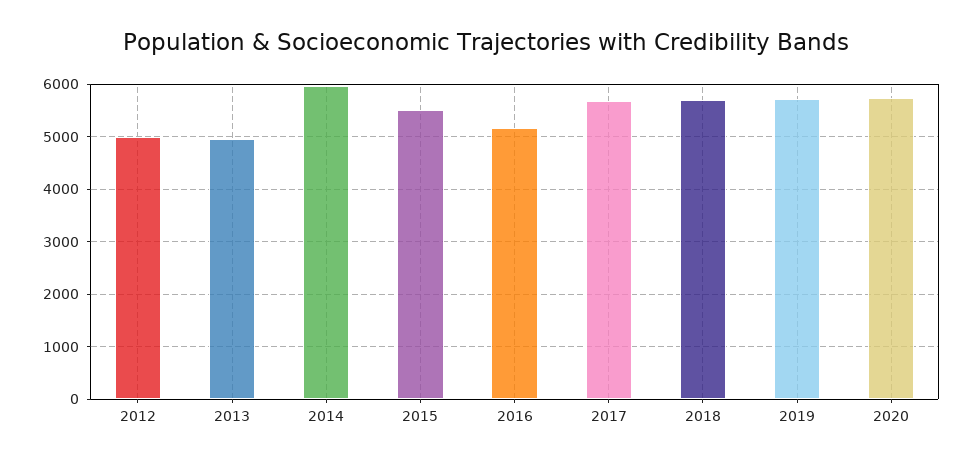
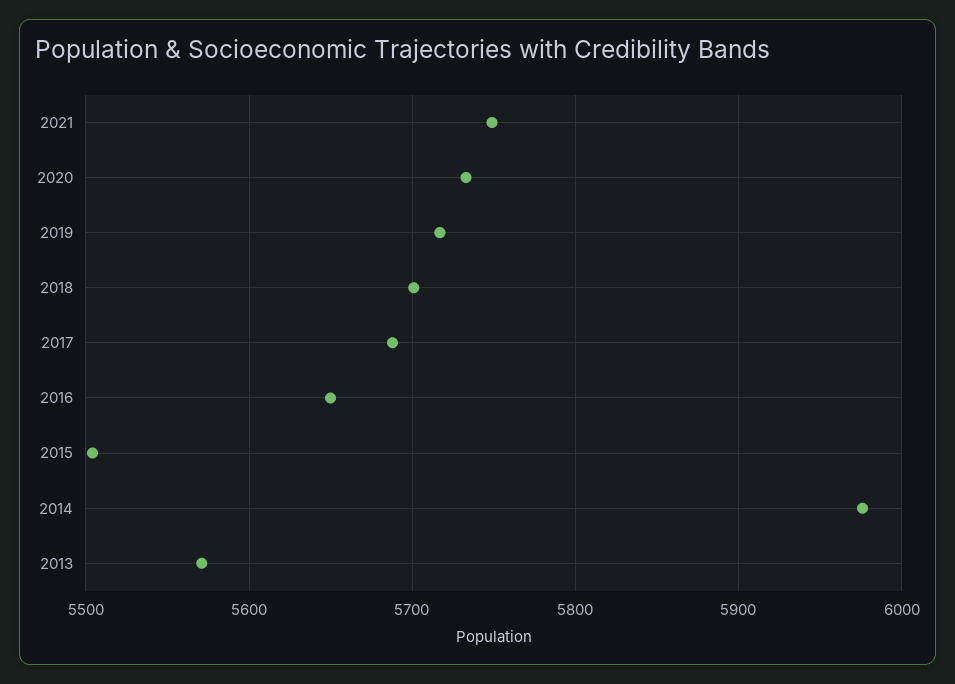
2012: 5000 -> none
2013: 5000 -> 5570
2016: 5200 -> 5650
2021: none -> 5750

